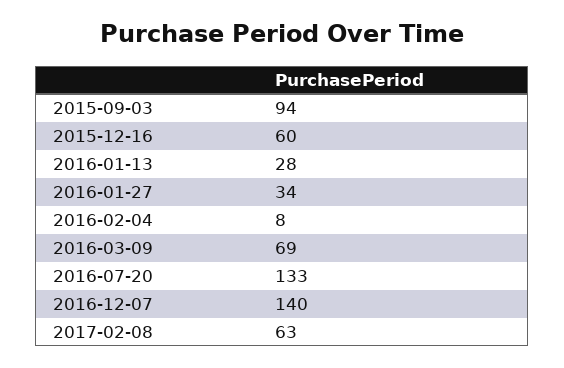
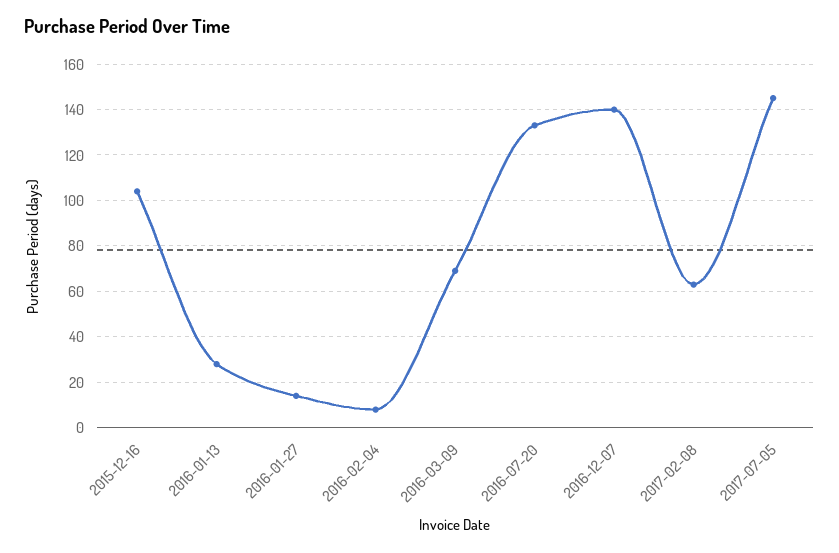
2015-09-03: 94 -> none
2015-12-16: 60 -> 105
2016-01-27: 34 -> 15
2017-07-05: none -> 145

